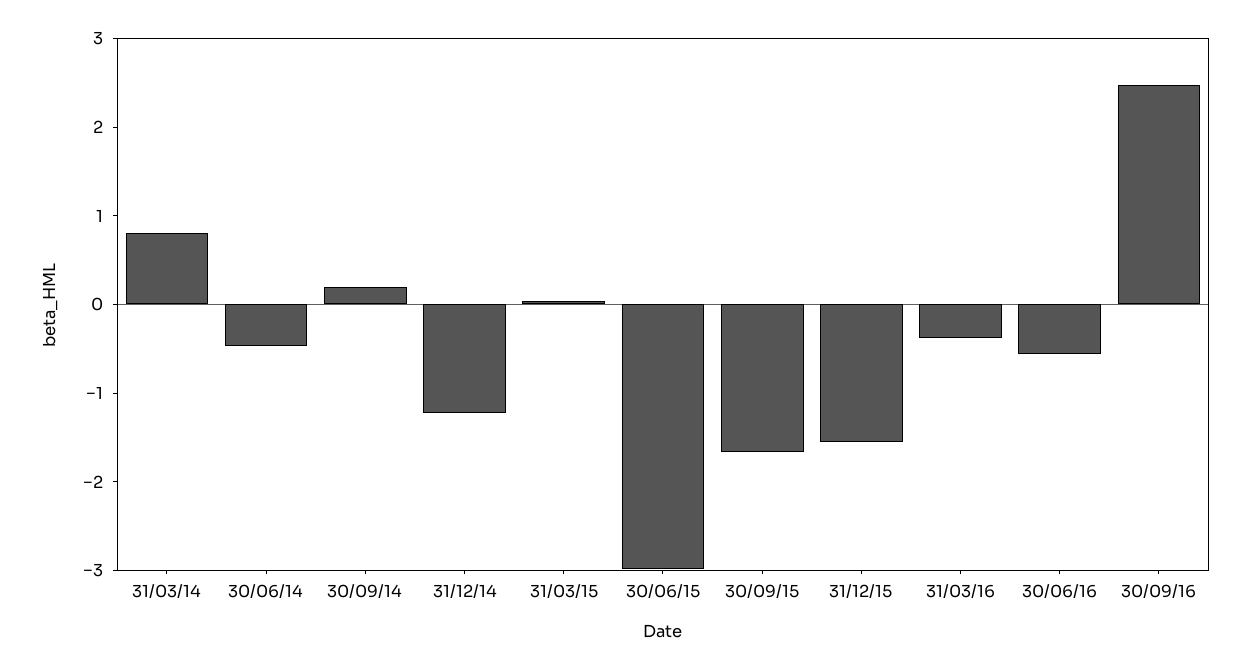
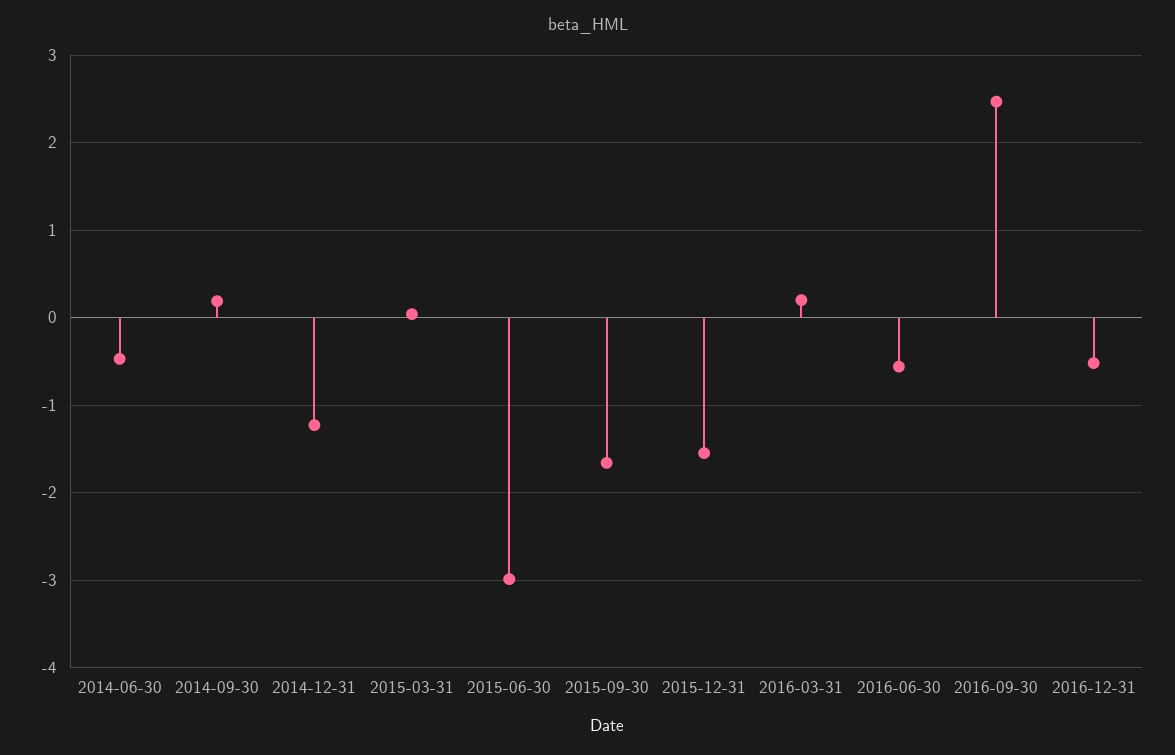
31/03/14: 0.8 -> none
31/03/16: -0.4 -> 0.2
2016-12-31: none -> -0.5

